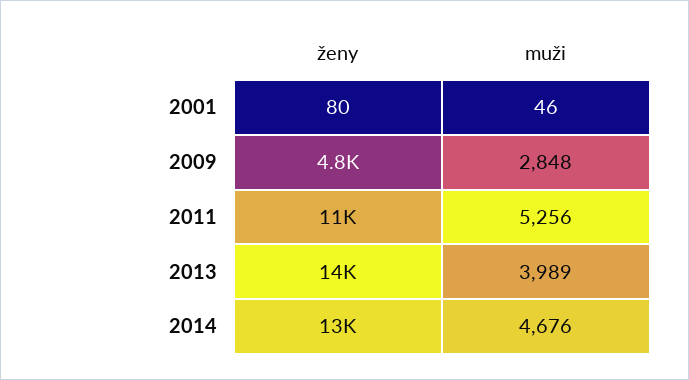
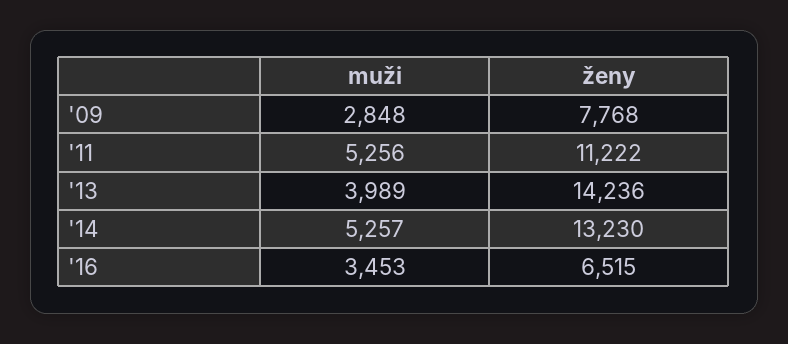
ženy, 2001: 80 -> none
muži, 2001: 46 -> none
ženy, 2009: 4800 -> 7768
muži, 2014: 4676 -> 5257
muži, '16: none -> 3453
ženy, '16: none -> 6515

